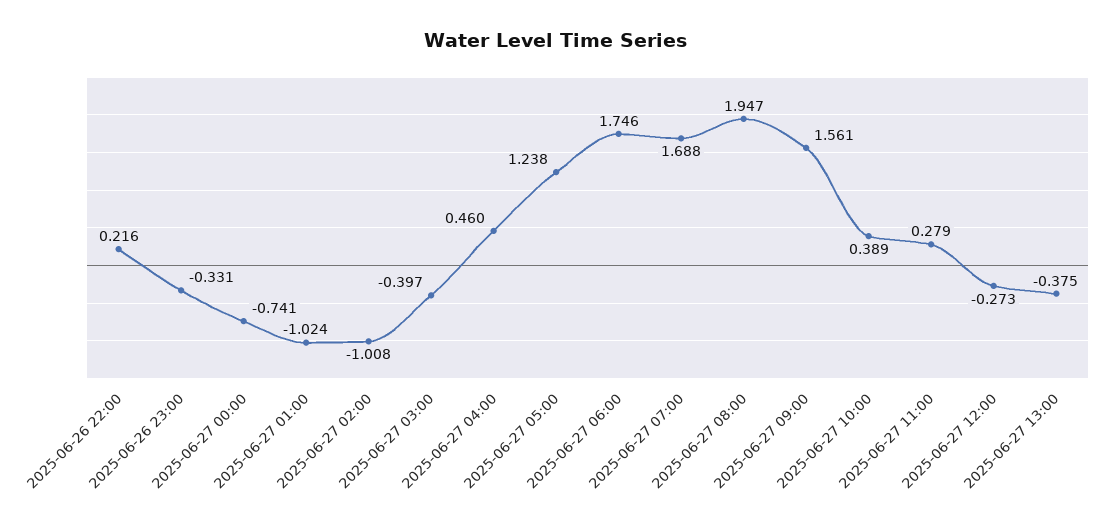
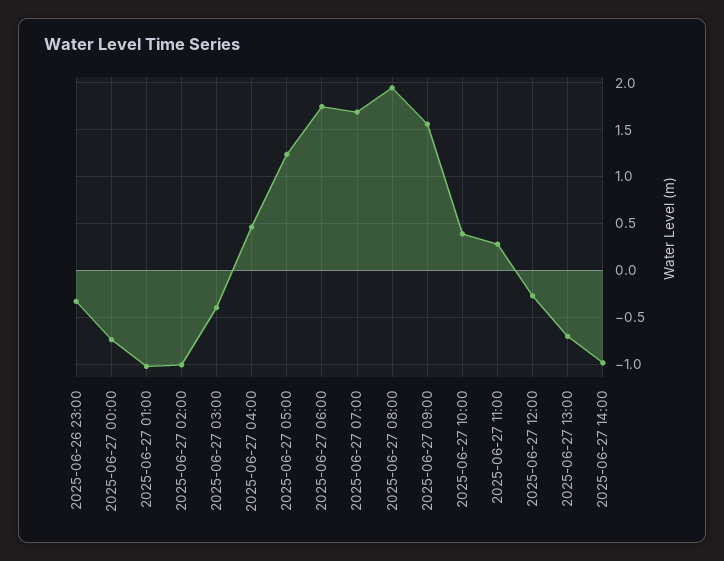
2025-06-26 22:00: 0.216 -> none
2025-06-27 13:00: -0.375 -> -0.7
2025-06-27 14:00: none -> -1

